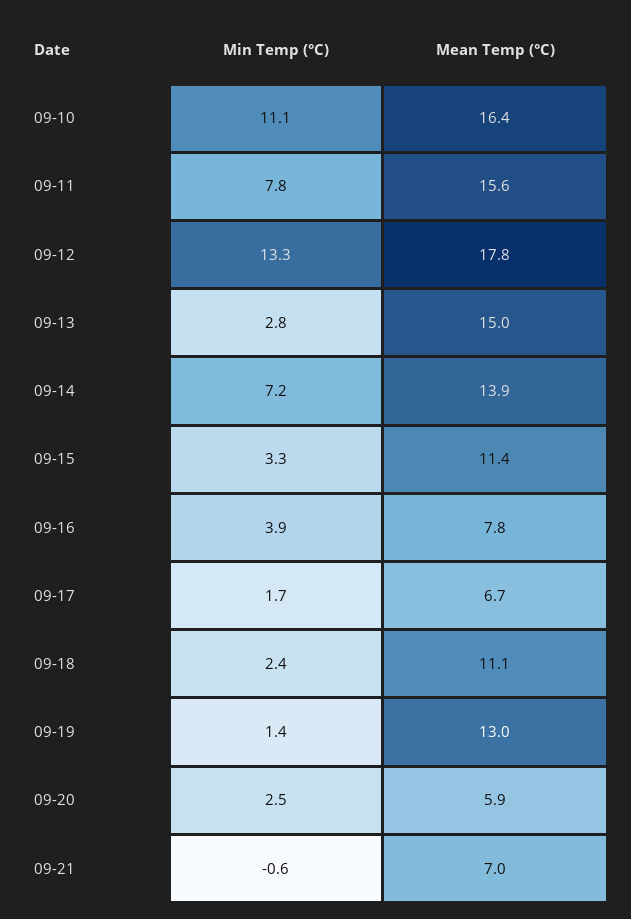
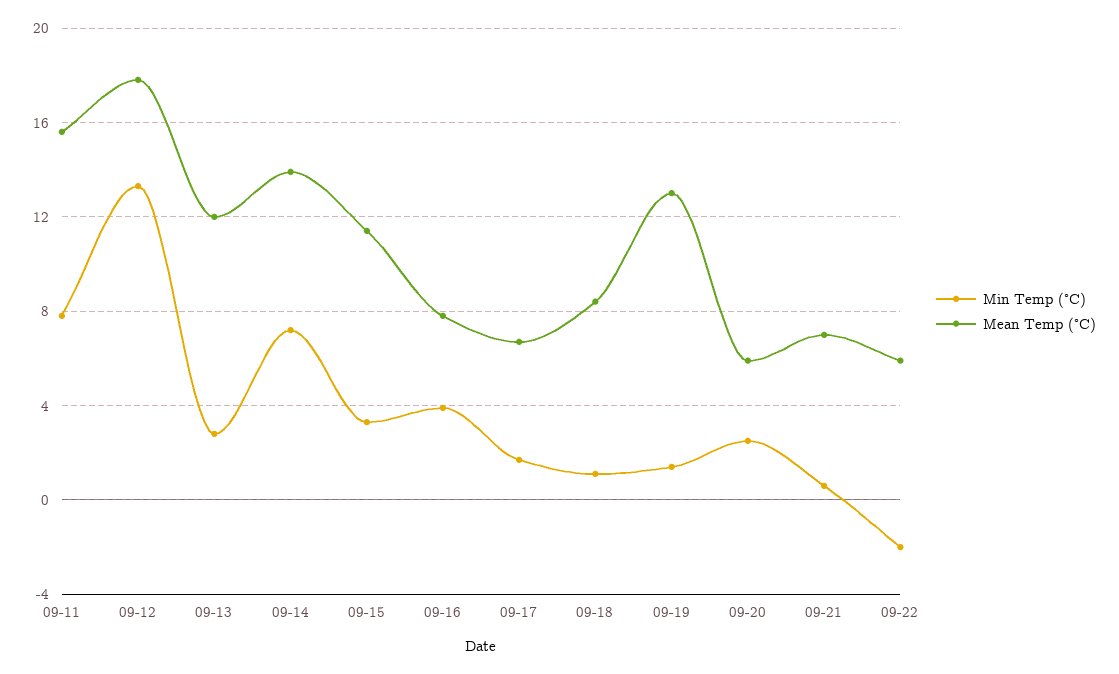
Min Temp (°C), 09-10: 11.1 -> none
Mean Temp (°C), 09-10: 16.4 -> none
Mean Temp (°C), 09-13: 15 -> 12
Min Temp (°C), 09-18: 2.4 -> 1
Mean Temp (°C), 09-18: 11.1 -> 8.5
Min Temp (°C), 09-21: -0.6 -> 0.5
Min Temp (°C), 09-22: none -> -2
Mean Temp (°C), 09-22: none -> 6

